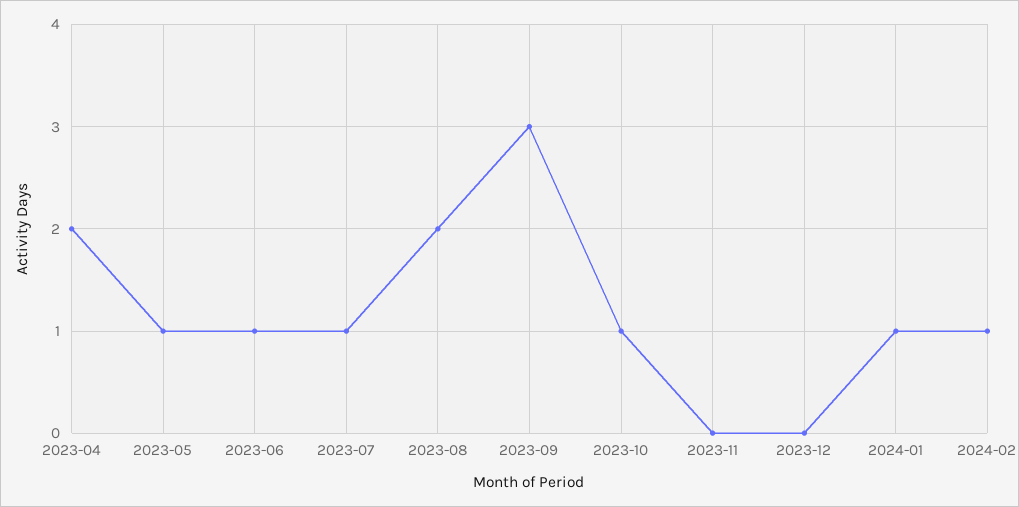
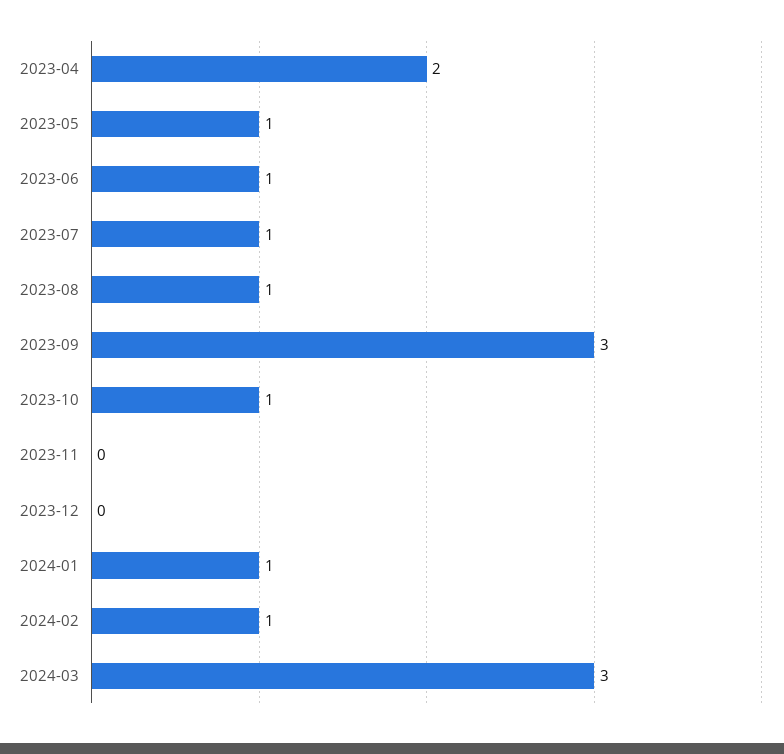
2023-08: 2 -> 1
2024-03: none -> 3

